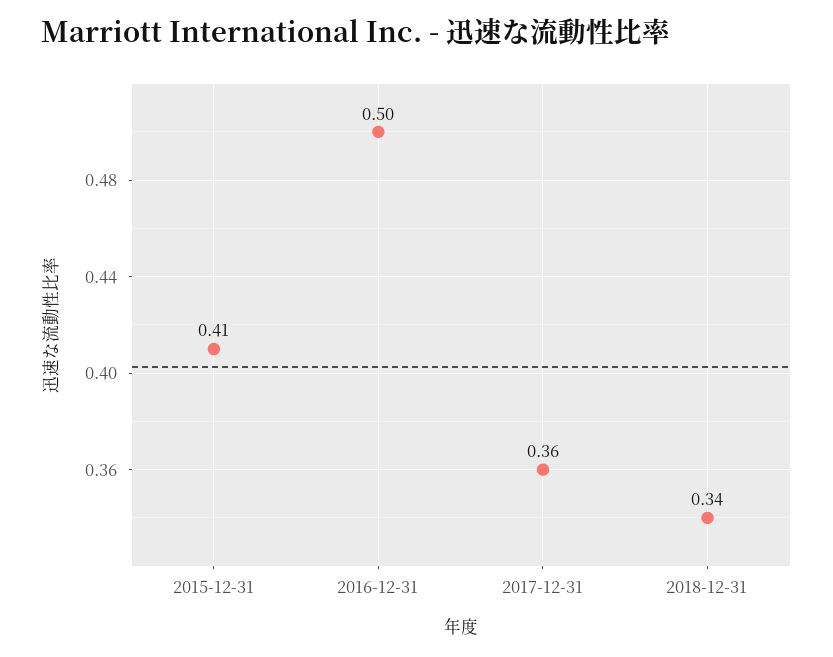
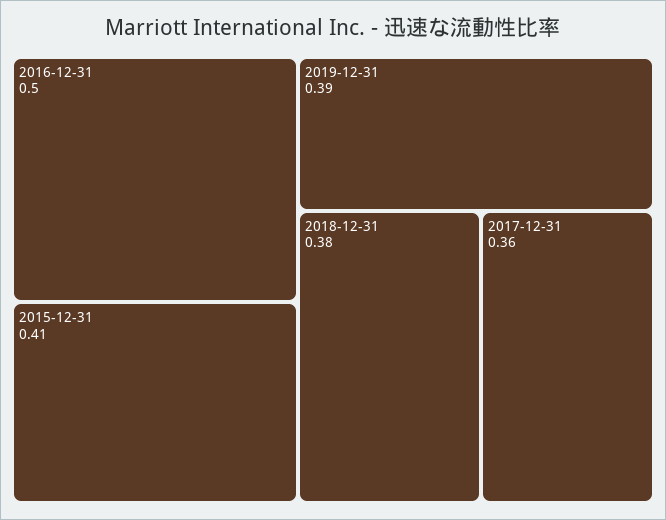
2018-12-31: 0.34 -> 0.38
2019-12-31: none -> 0.39

